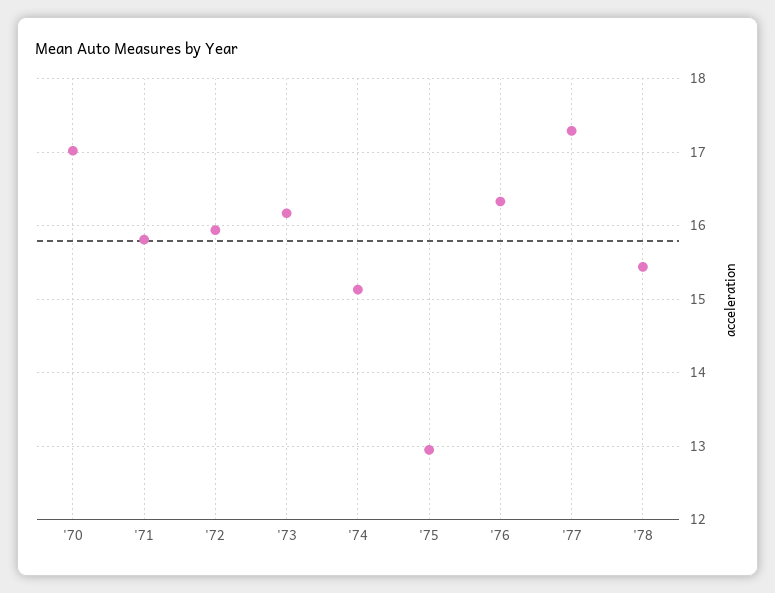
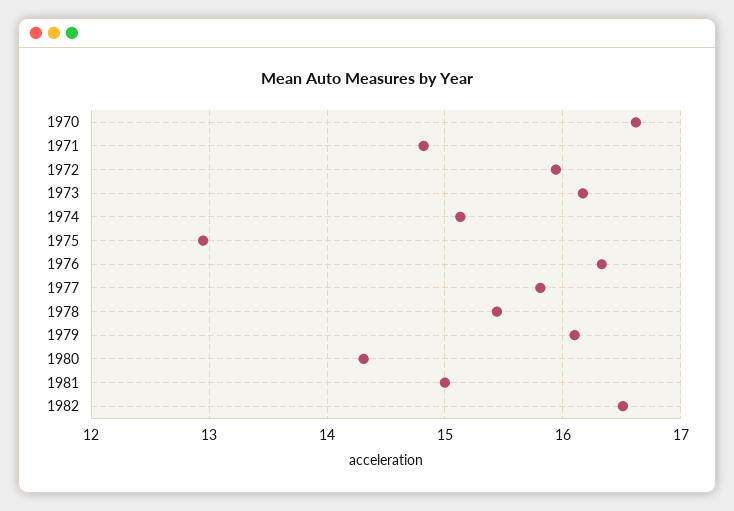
'70: 17 -> 16.6
'71: 15.8 -> 14.8
'77: 17.3 -> 15.8
1979: none -> 16.1
1980: none -> 14.3
1981: none -> 15
1982: none -> 16.5

